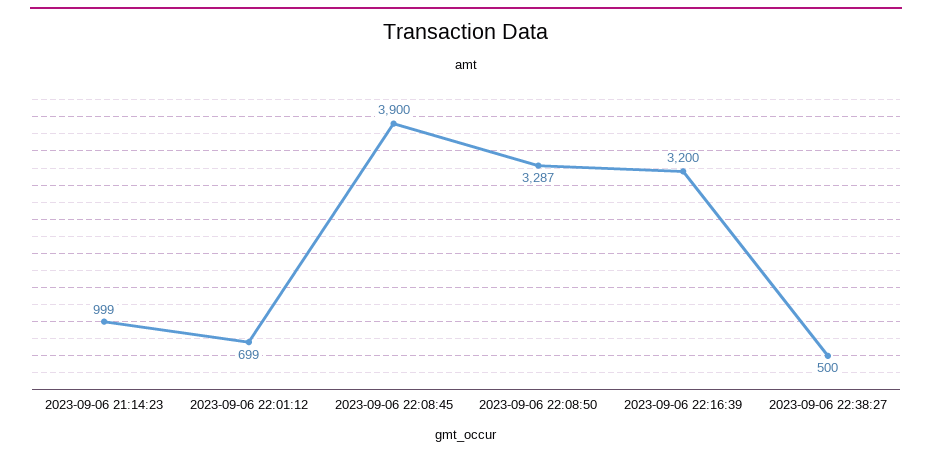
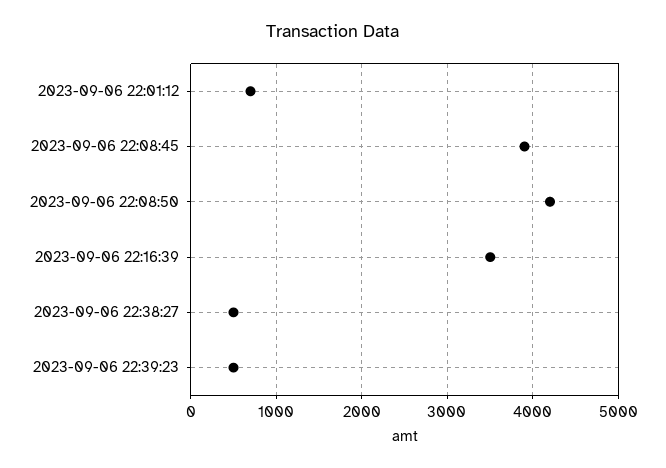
2023-09-06 21:14:23: 999 -> none
2023-09-06 22:08:50: 3287 -> 4200
2023-09-06 22:16:39: 3200 -> 3500
2023-09-06 22:39:23: none -> 500

